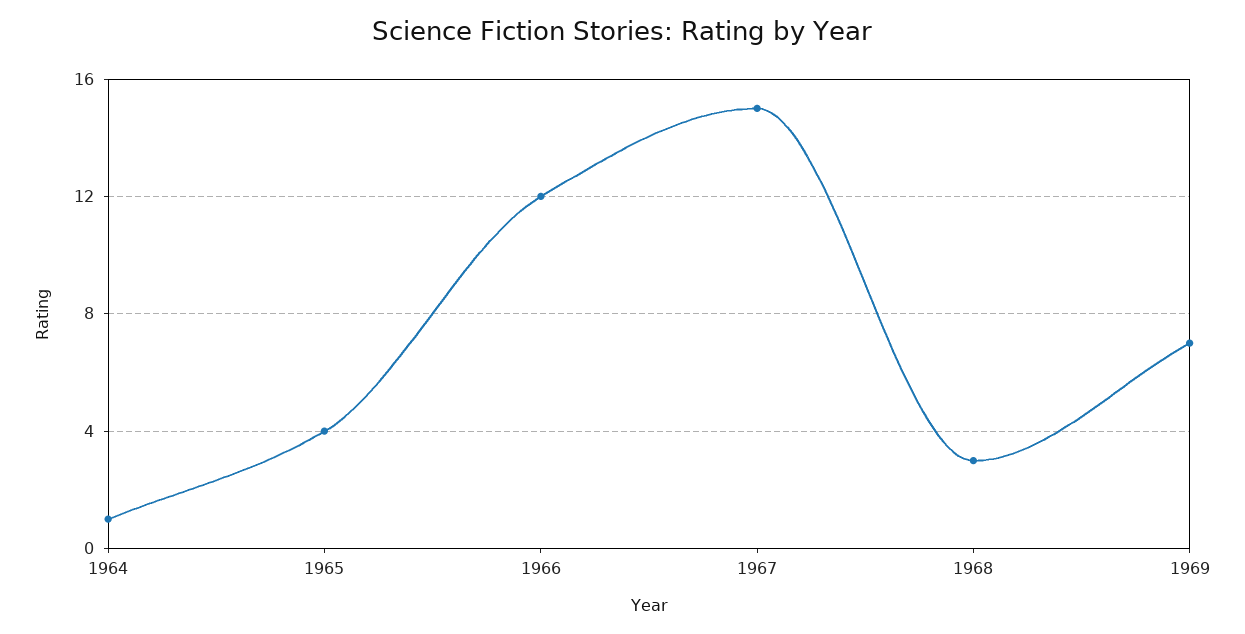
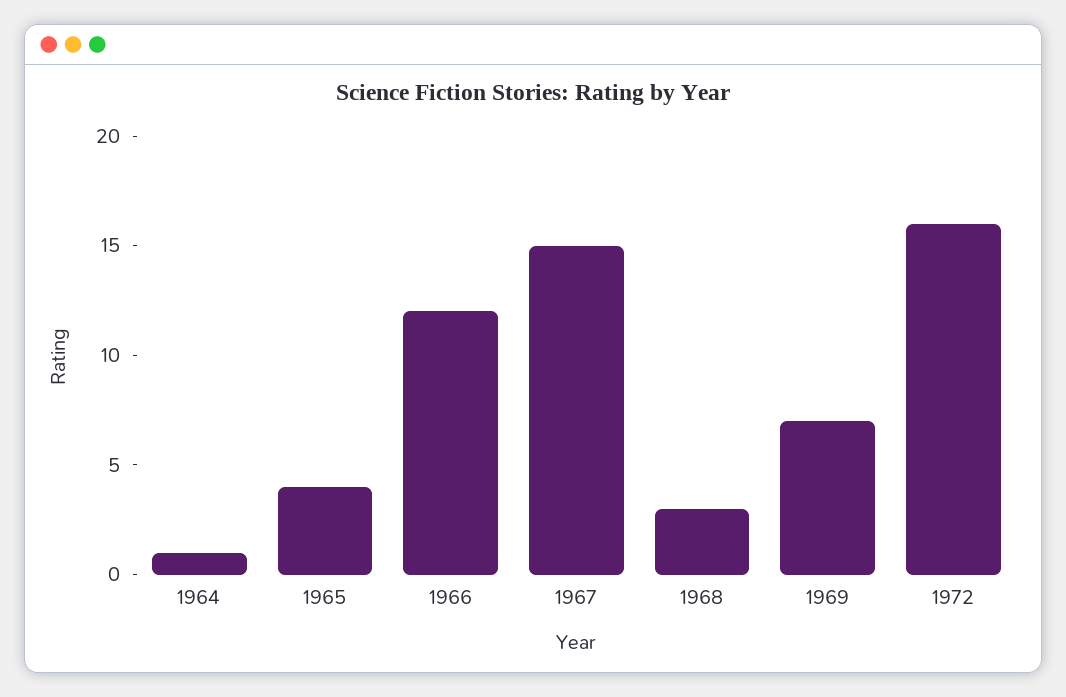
1972: none -> 16

